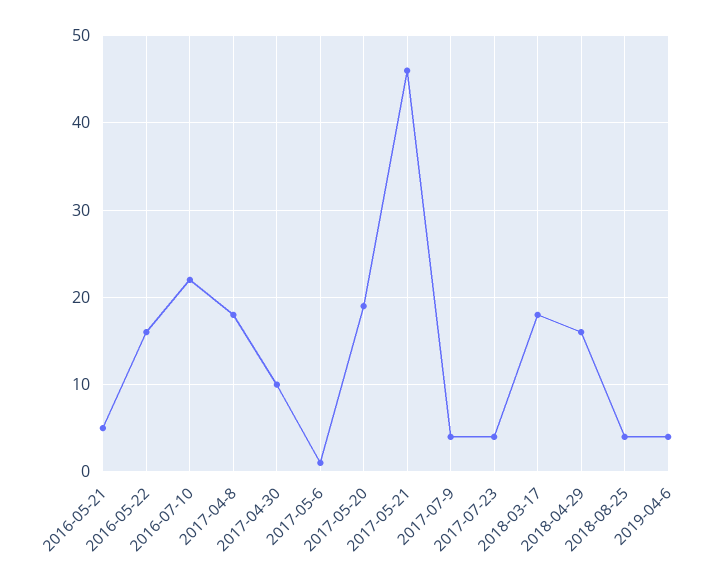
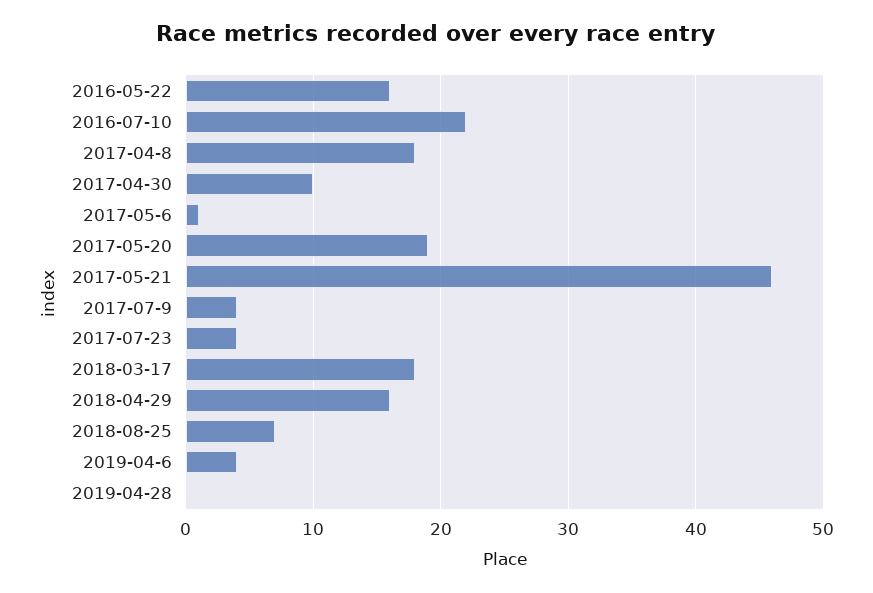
2016-05-21: 5 -> none
2018-08-25: 4 -> 7
2019-04-28: none -> 0

